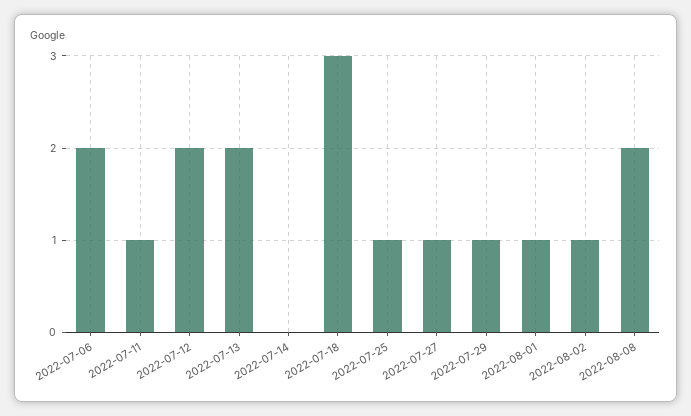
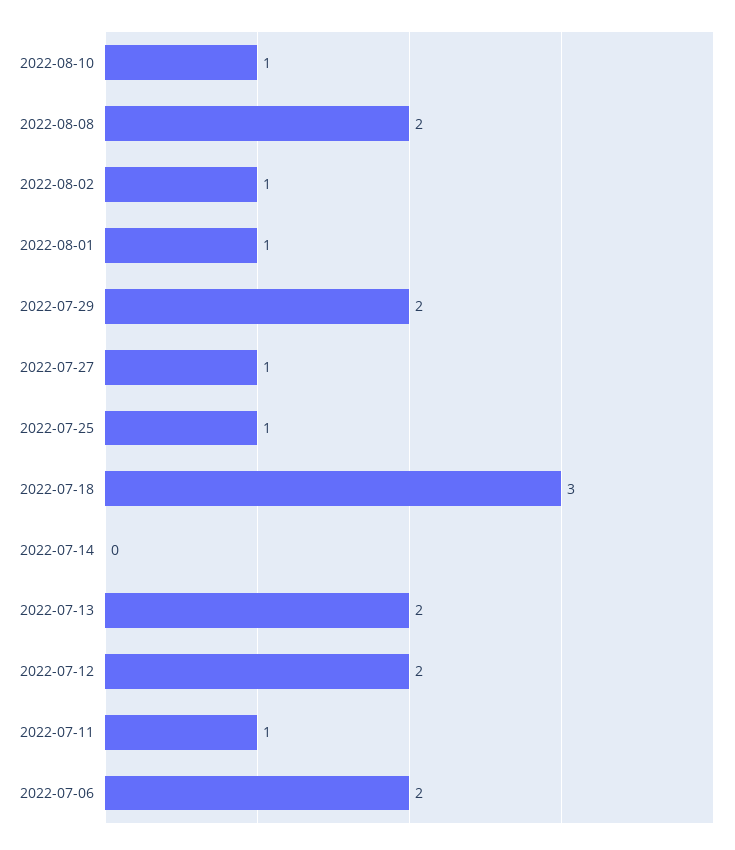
2022-07-29: 1 -> 2
2022-08-10: none -> 1

